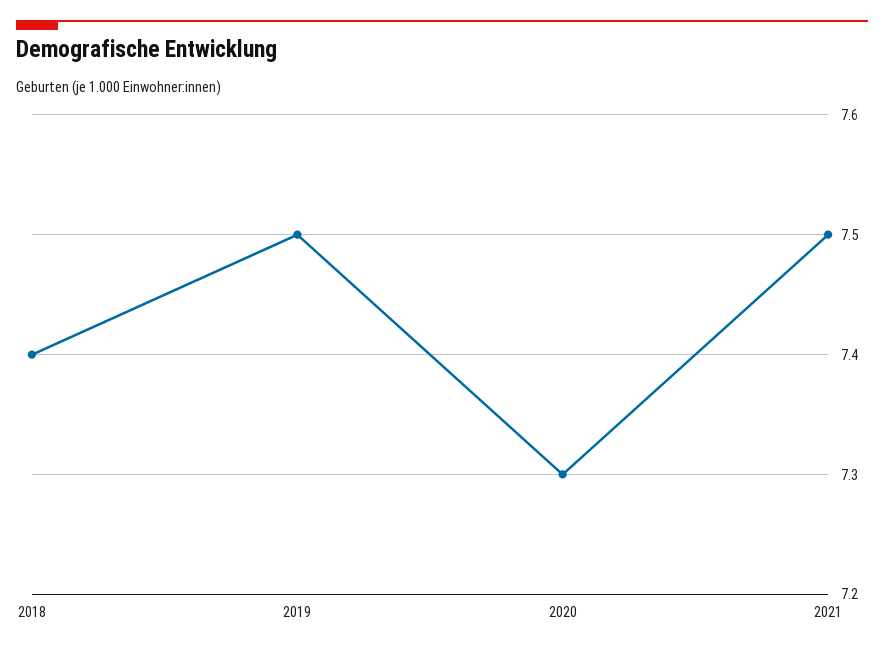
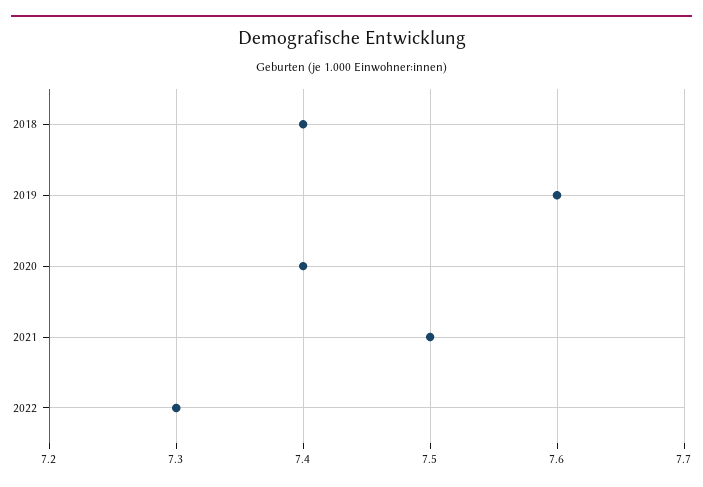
2019: 7.5 -> 7.6
2020: 7.3 -> 7.4
2022: none -> 7.3

